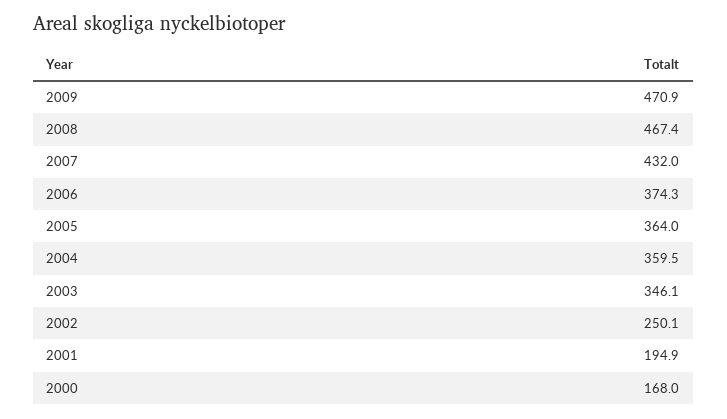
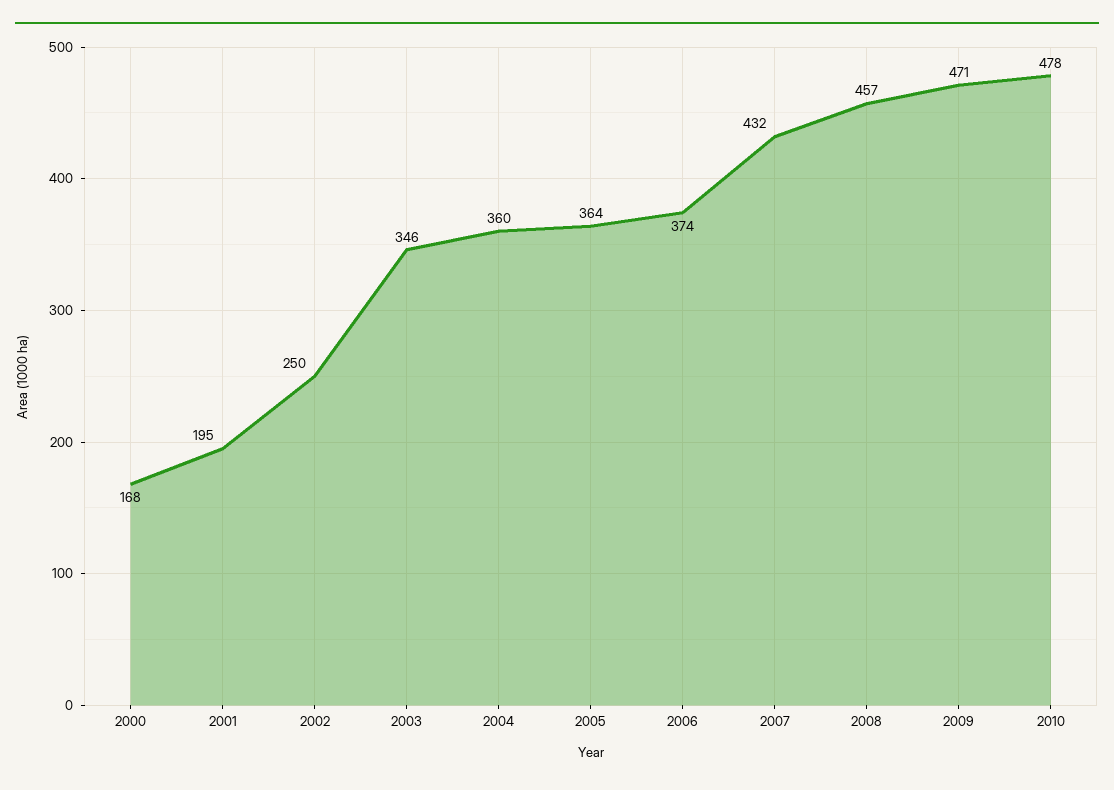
2008: 467.4 -> 457
2010: none -> 478

